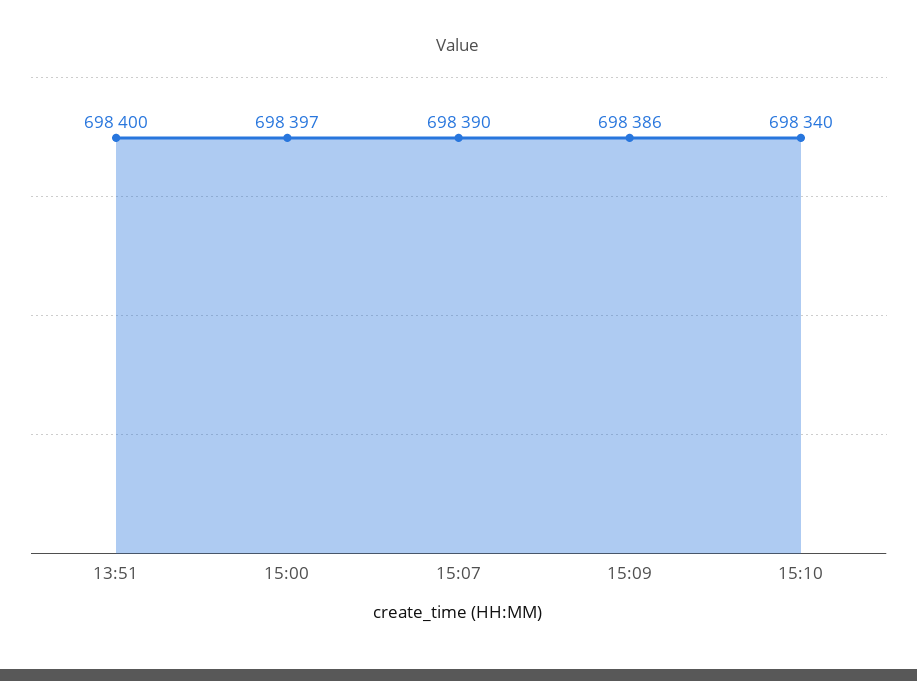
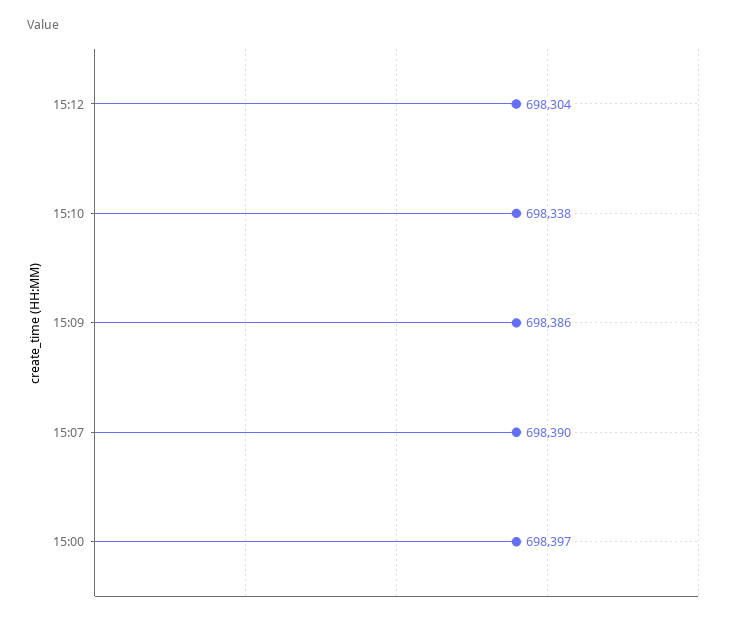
13:51: 698400 -> none
15:10: 698340 -> 698338
15:12: none -> 698304

